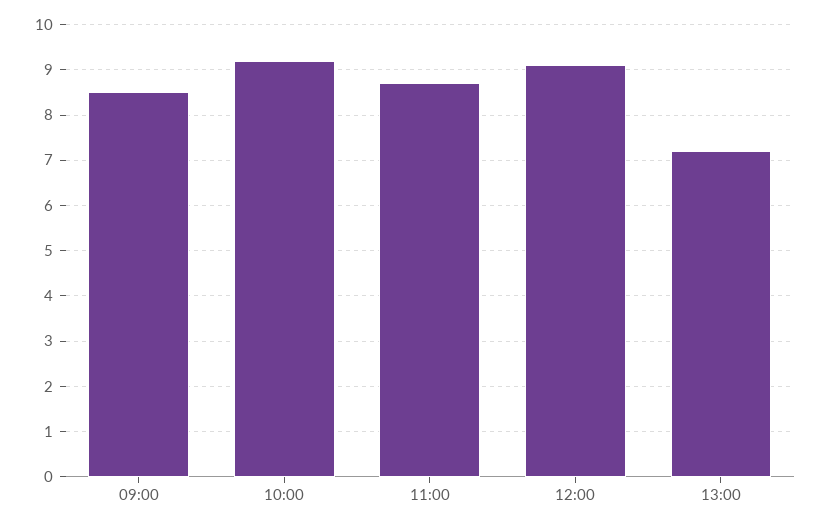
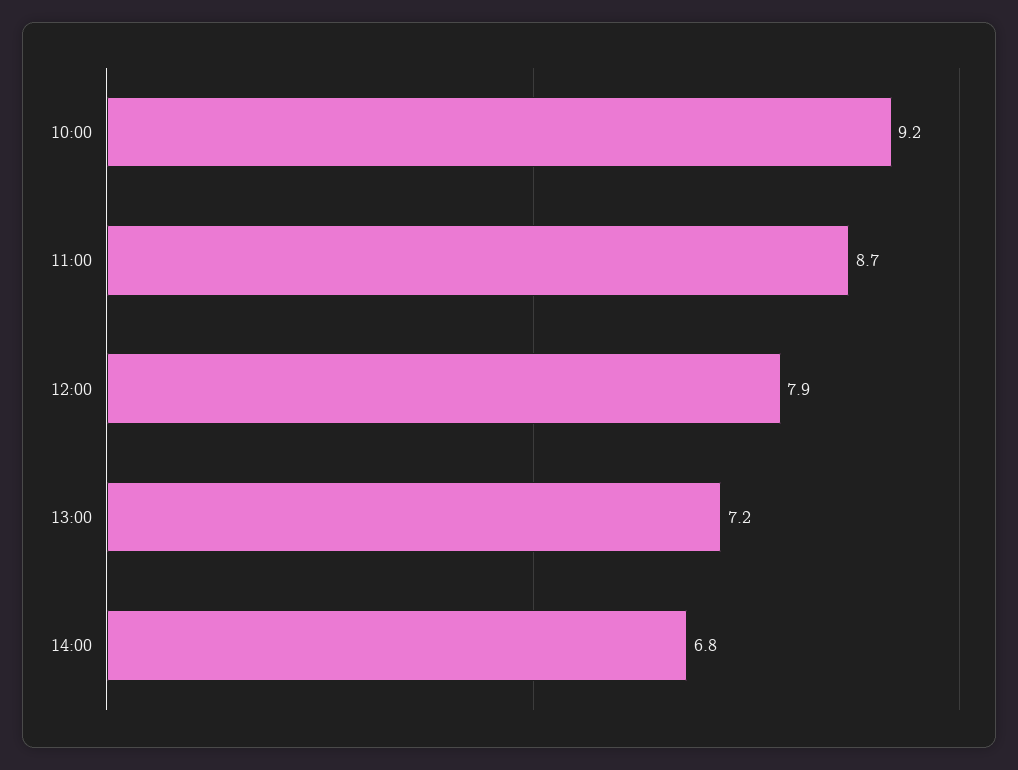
09:00: 8.5 -> none
12:00: 9 -> 7.9
14:00: none -> 6.8

